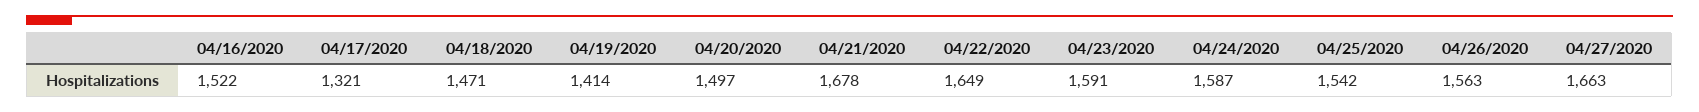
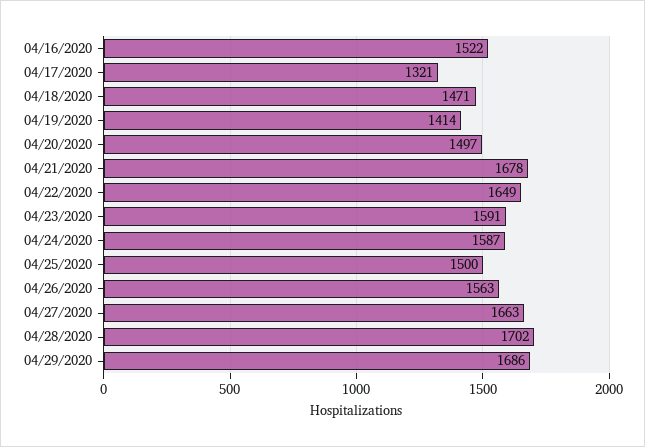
04/25/2020: 1542 -> 1500
04/28/2020: none -> 1702
04/29/2020: none -> 1686

